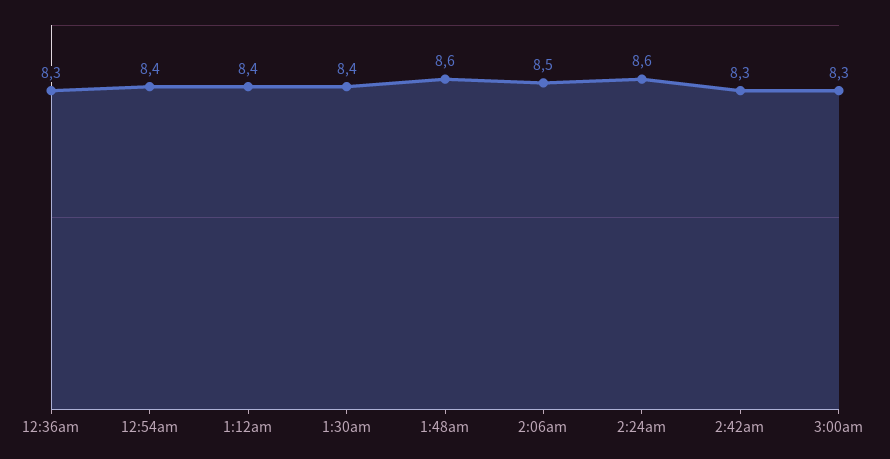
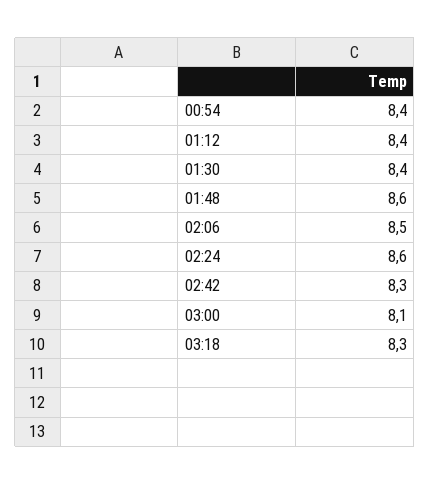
12:36am: 8.3 -> none
3:00am: 8.3 -> 8.1
03:18: none -> 8.3

